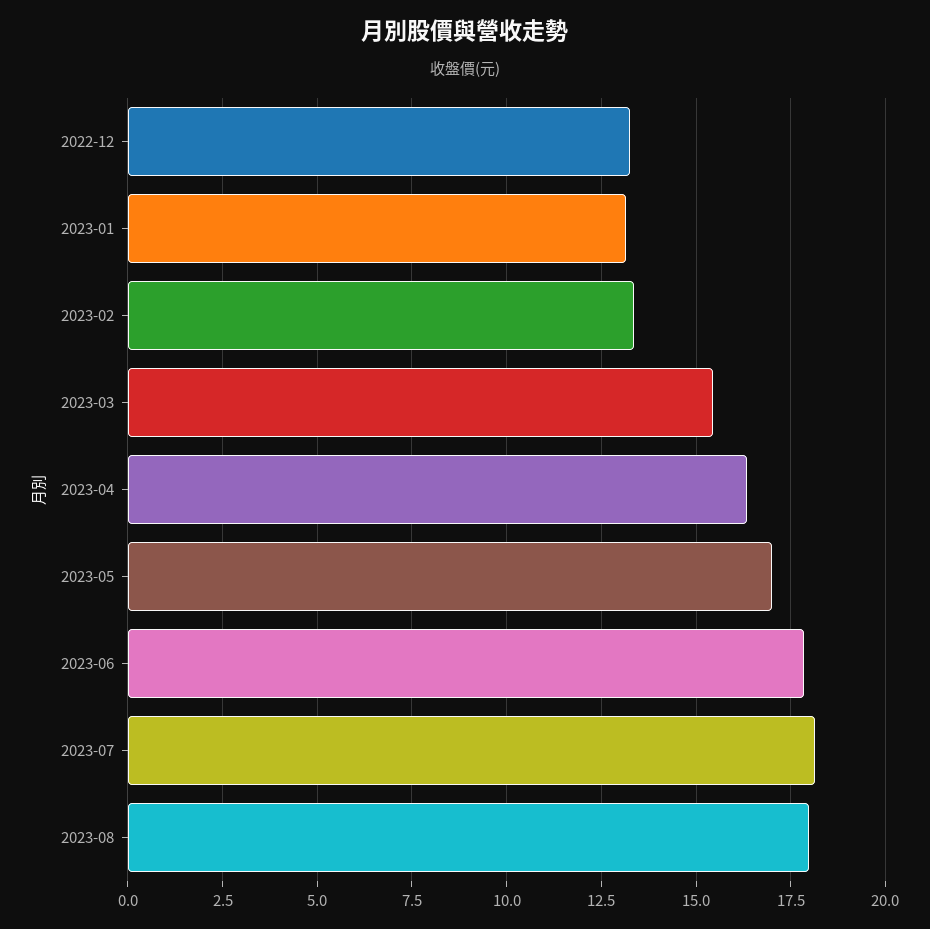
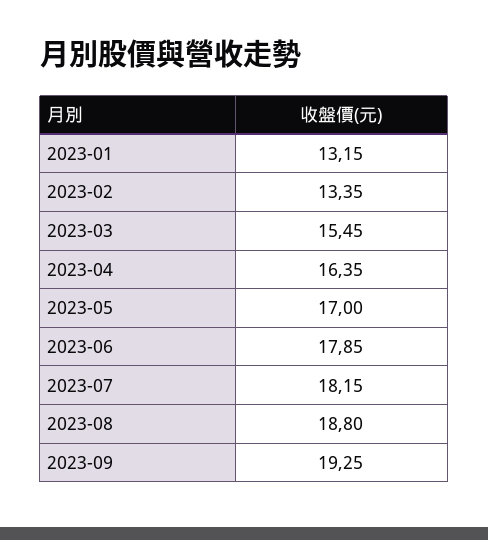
2022-12: 13.25 -> none
2023-08: 18 -> 18.8
2023-09: none -> 19.25

